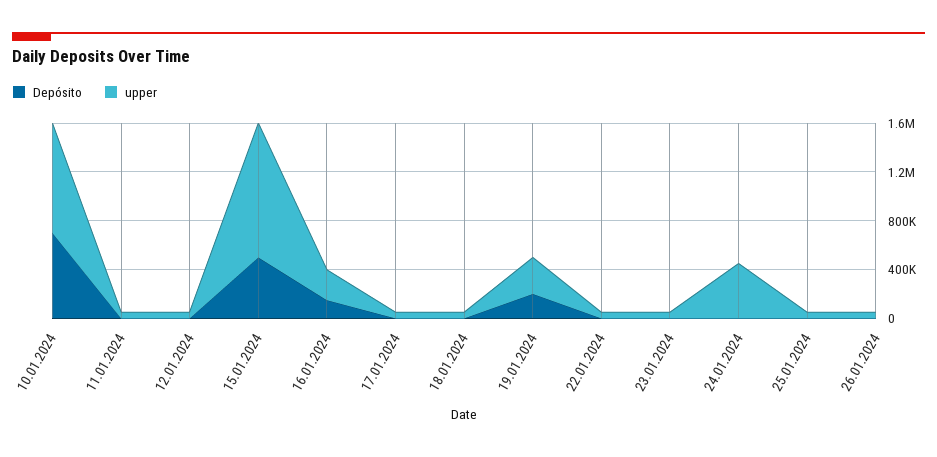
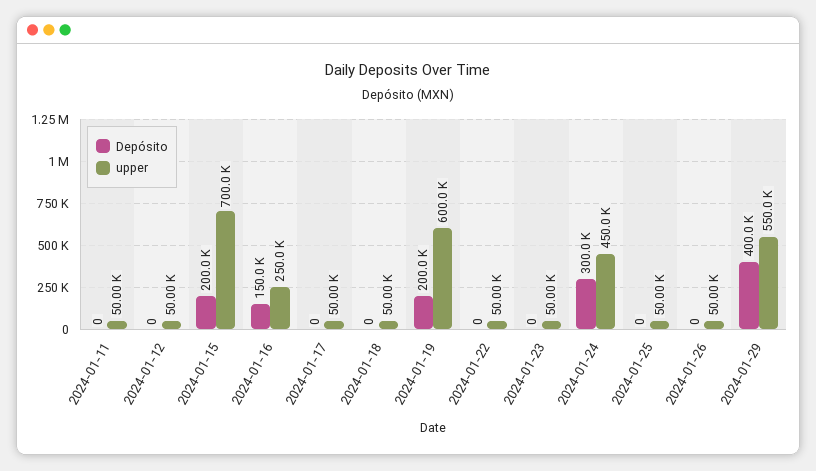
Depósito, 10.01.2024: 700000 -> none
upper, 10.01.2024: 900000 -> none
Depósito, 15.01.2024: 500000 -> 200000
upper, 15.01.2024: 1100000 -> 700000
upper, 19.01.2024: 300000 -> 600000
Depósito, 24.01.2024: 0 -> 300000
Depósito, 2024-01-29: none -> 400000
upper, 2024-01-29: none -> 550000

